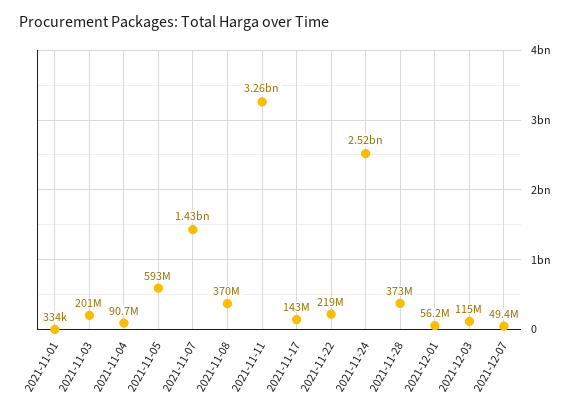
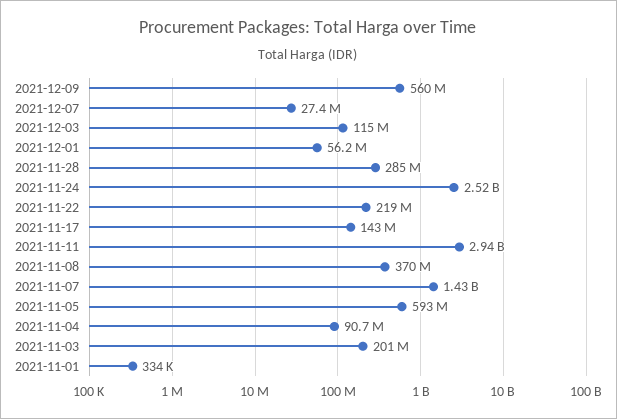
2021-11-11: 3260000000 -> 2940000000
2021-11-28: 373000000 -> 285000000
2021-12-07: 49400000 -> 27400000
2021-12-09: none -> 560000000

